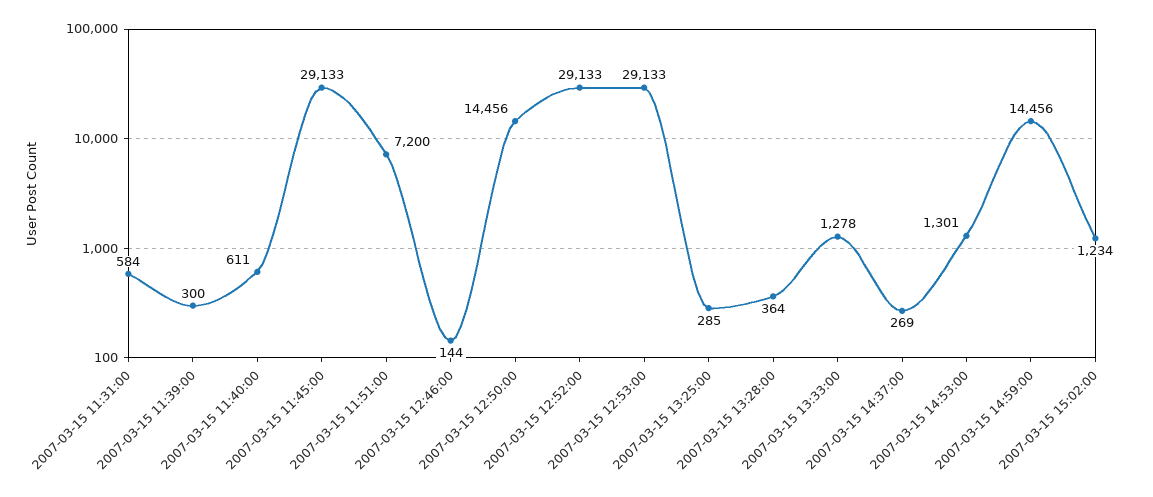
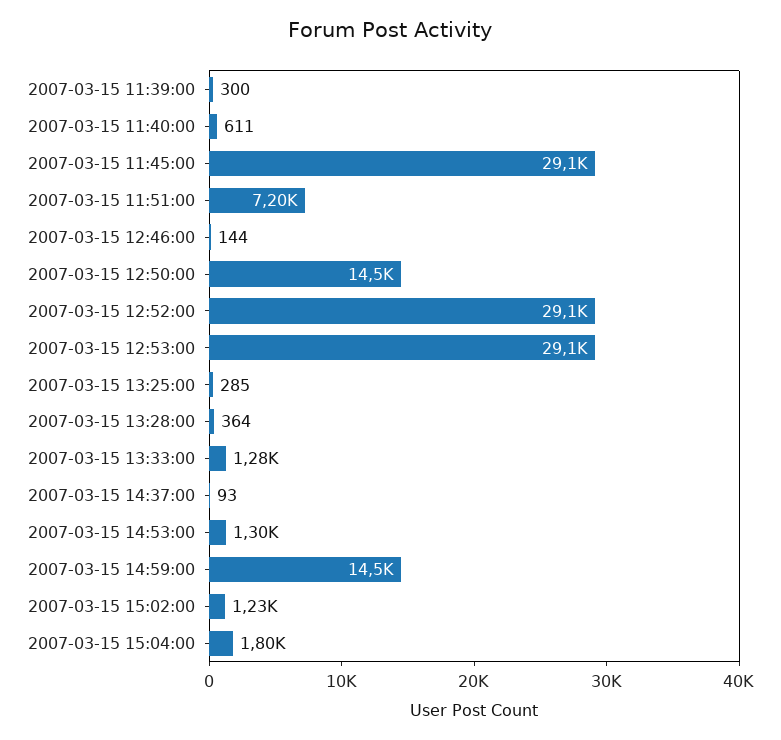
2007-03-15 11:31:00: 584 -> none
2007-03-15 14:37:00: 269 -> 93
2007-03-15 15:04:00: none -> 1800

